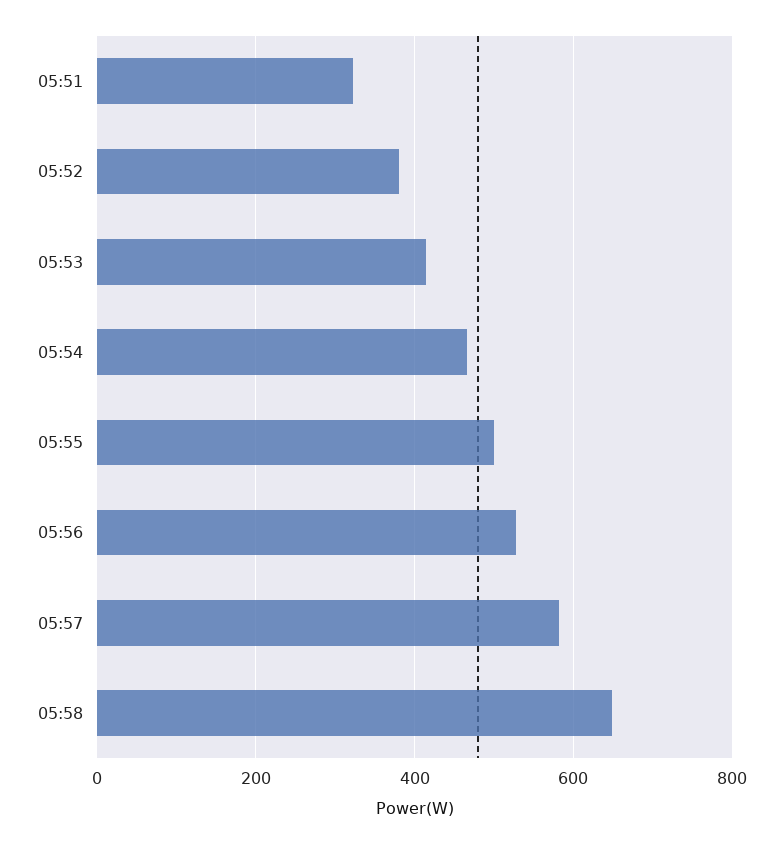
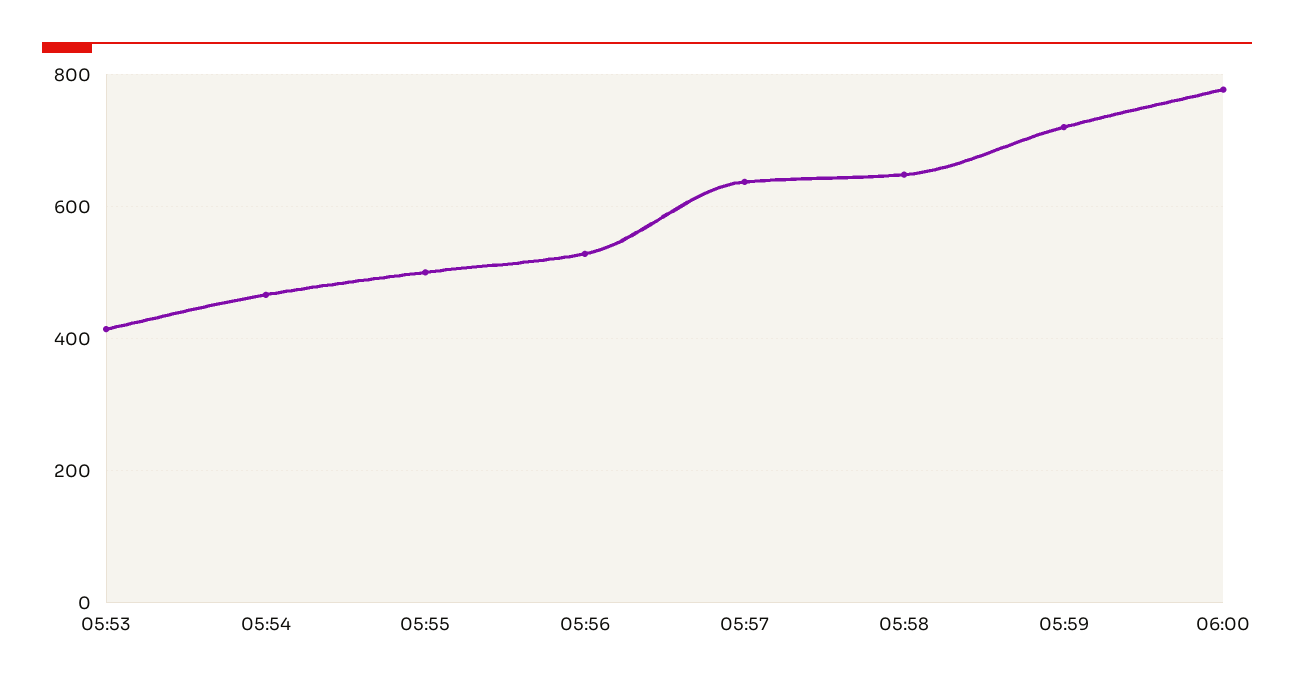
05:51: 320 -> none
05:52: 380 -> none
05:57: 580 -> 640
05:59: none -> 720
06:00: none -> 780

